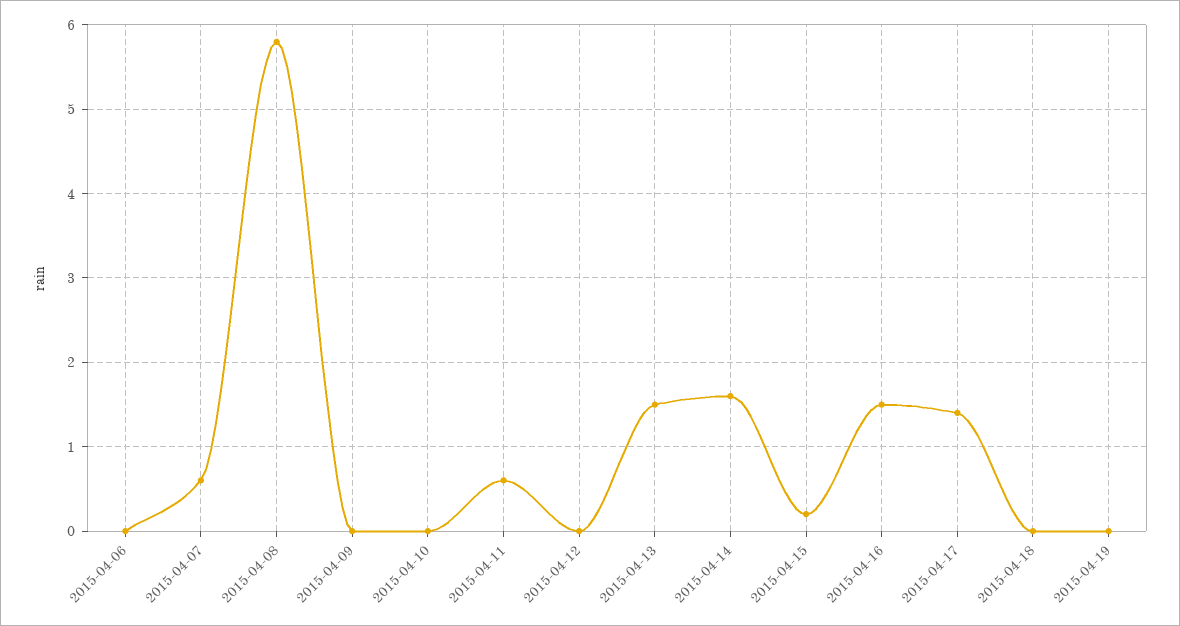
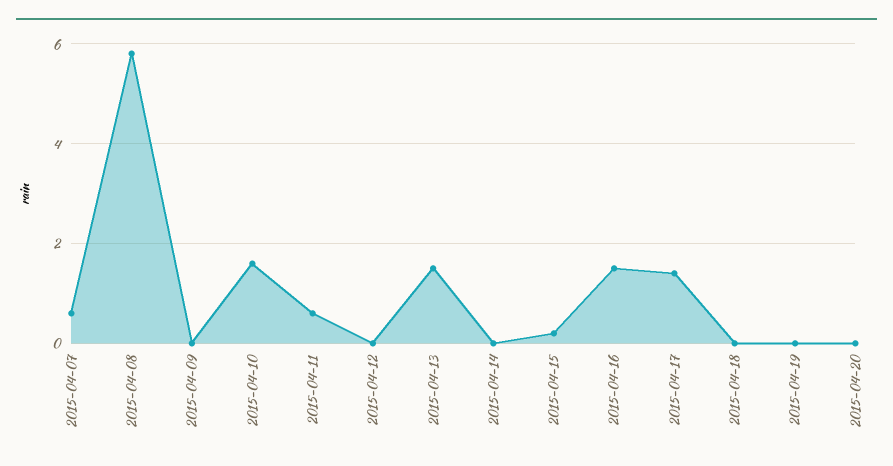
2015-04-06: 0 -> none
2015-04-10: 0 -> 1.5
2015-04-14: 1.6 -> 0
2015-04-20: none -> 0

